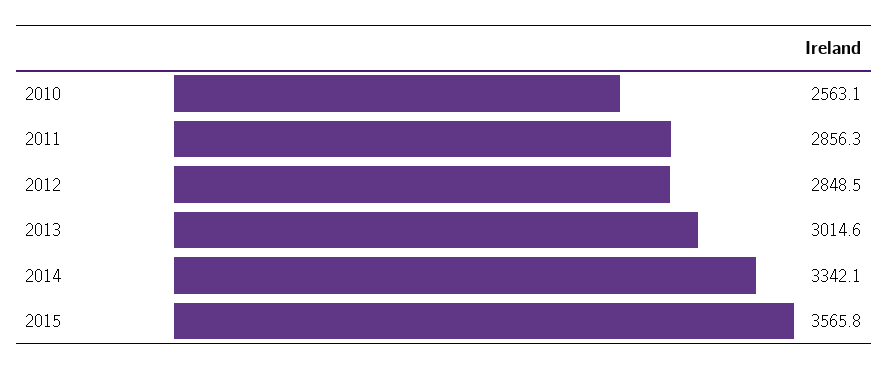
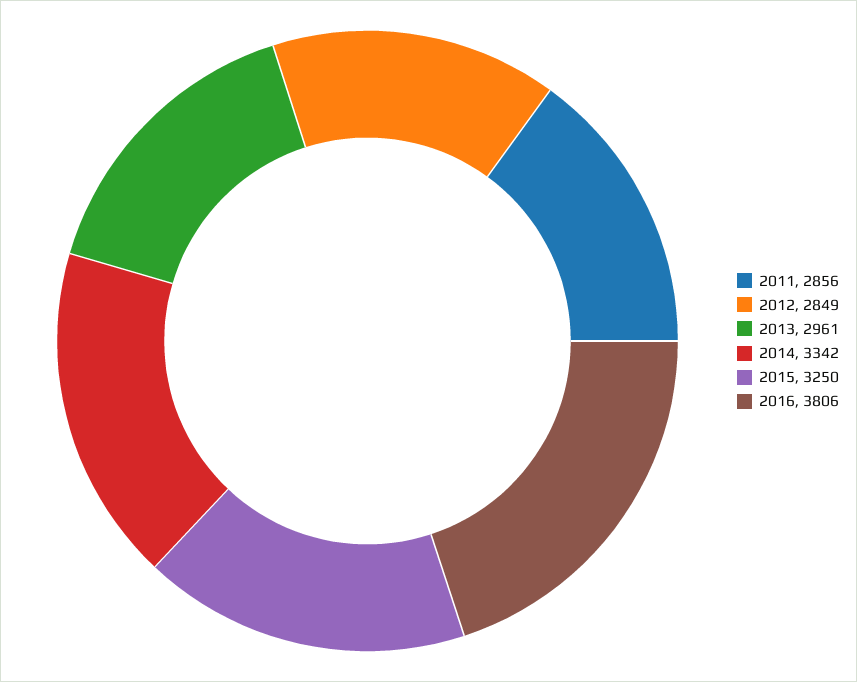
2010: 2563.1 -> none
2013: 3014.6 -> 2961
2015: 3565.8 -> 3250
2016: none -> 3806

